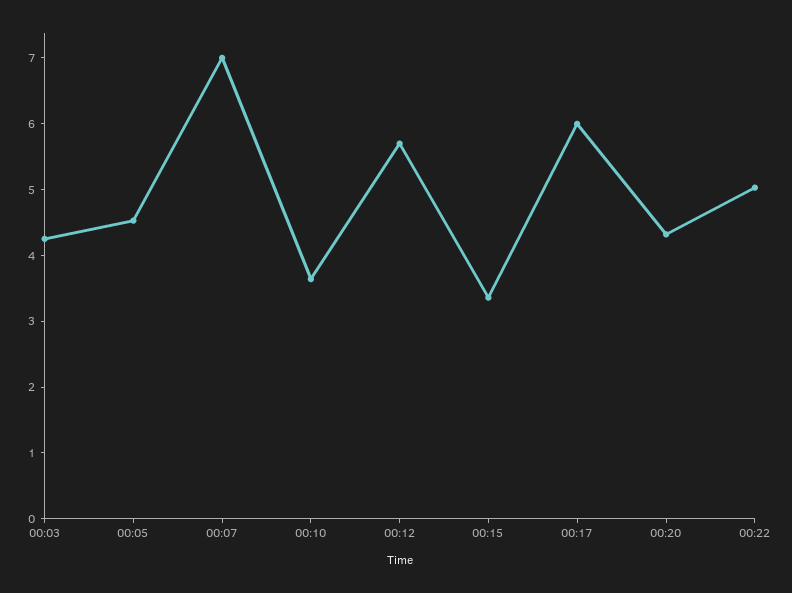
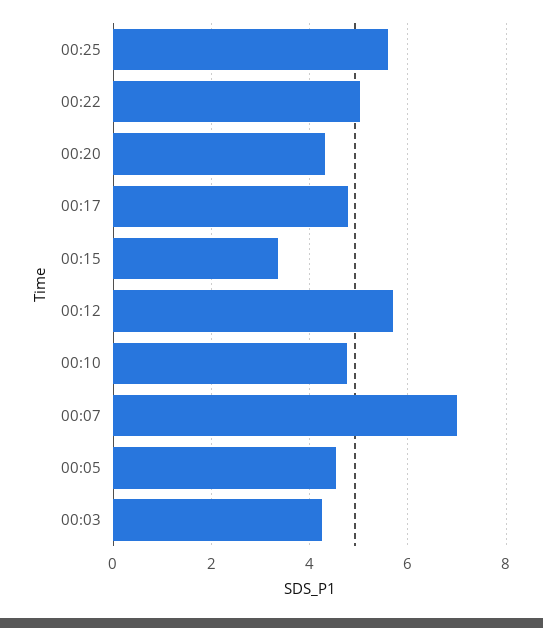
00:10: 3.6 -> 4.8
00:17: 6 -> 4.8
00:25: none -> 5.6

